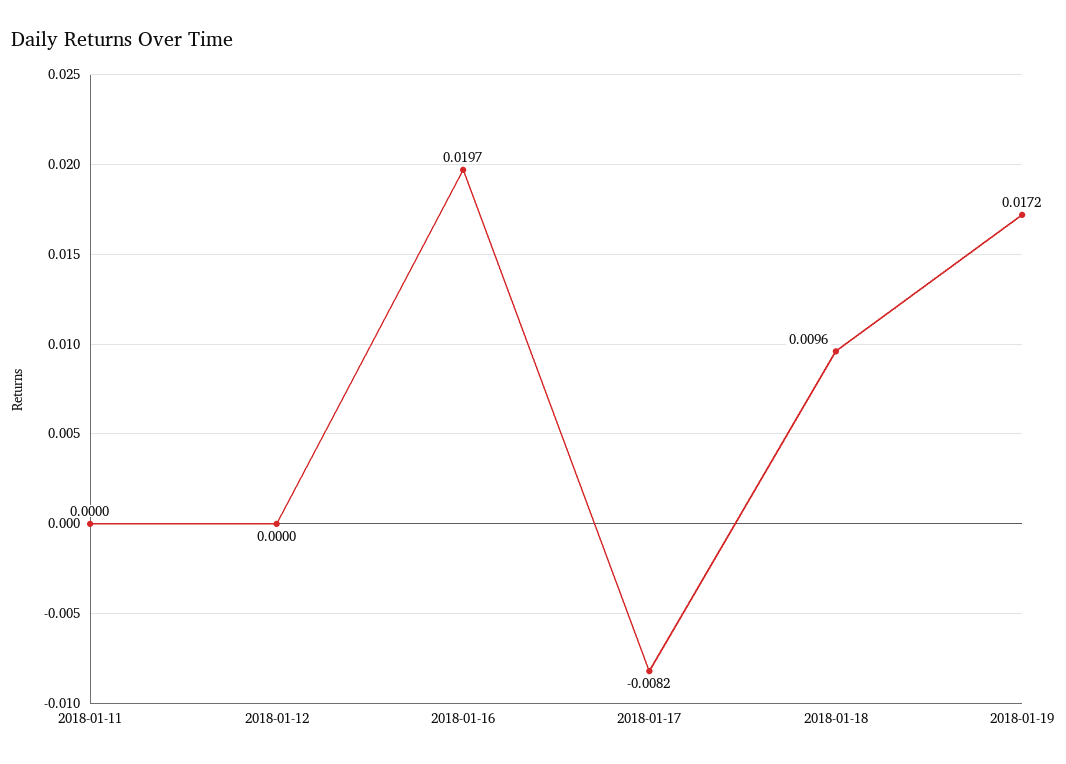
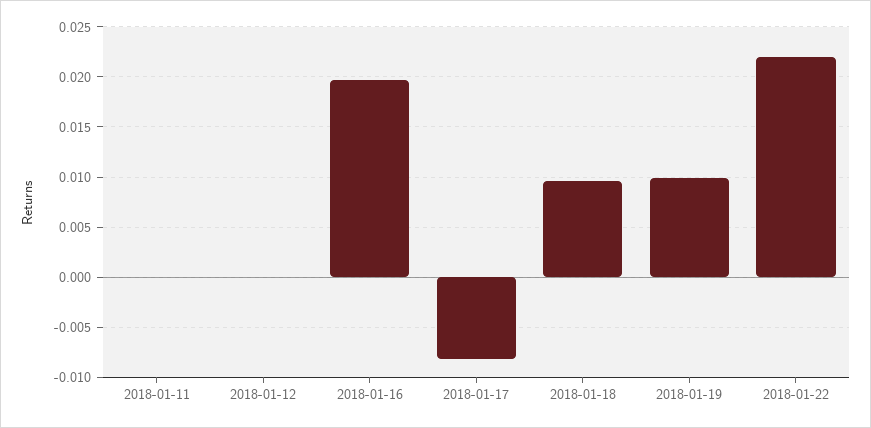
2018-01-19: 0.0172 -> 0.01
2018-01-22: none -> 0.022

